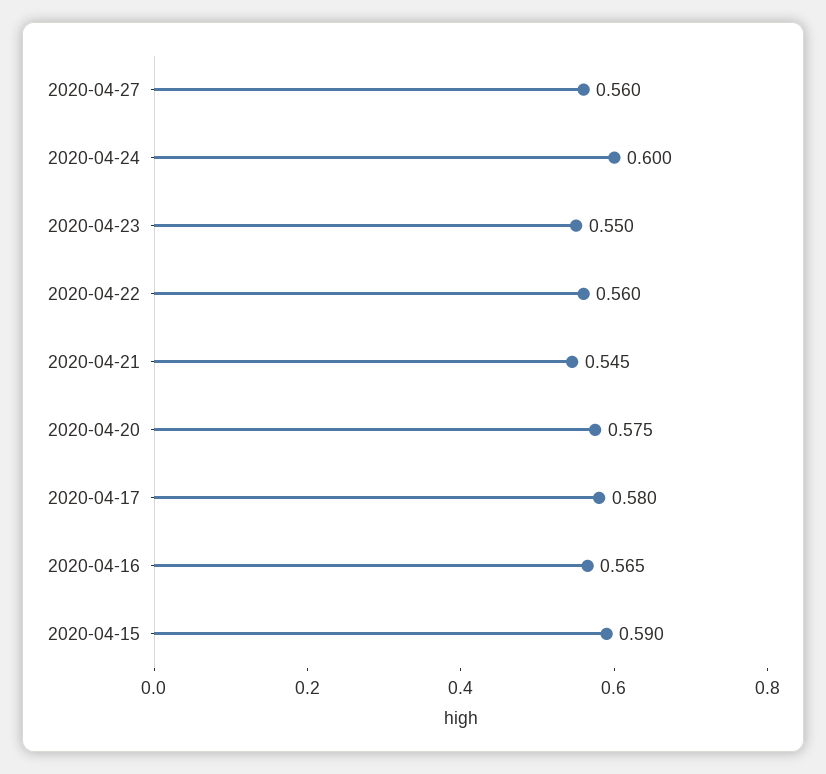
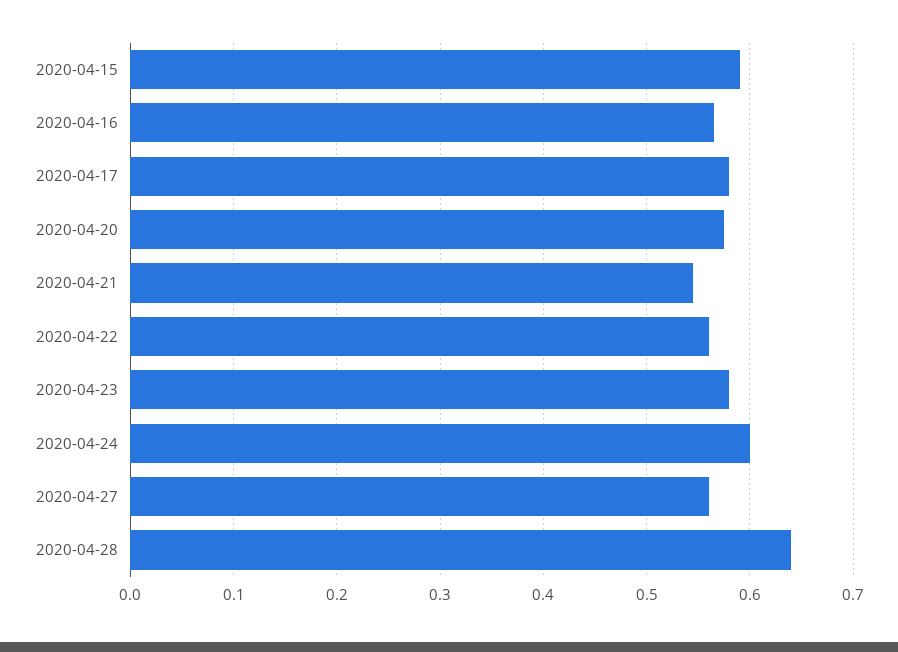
2020-04-23: 0.55 -> 0.58
2020-04-28: none -> 0.64

